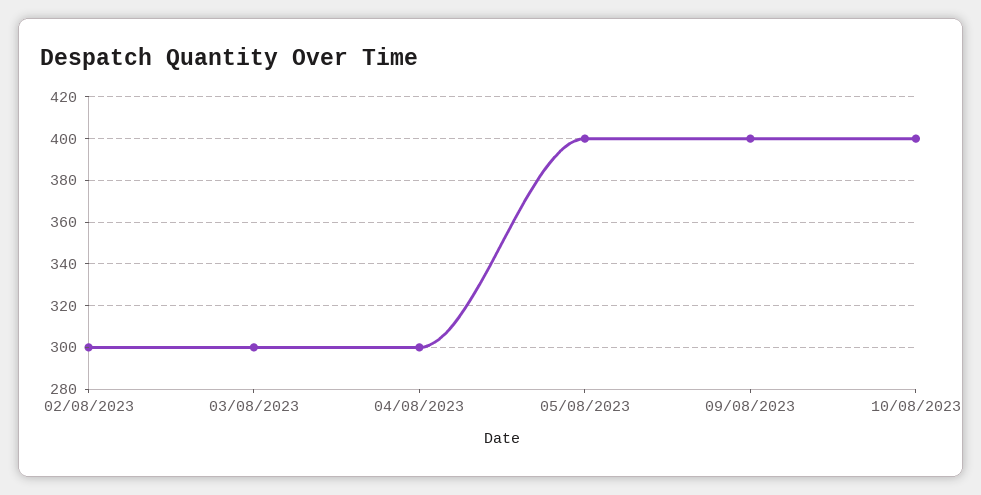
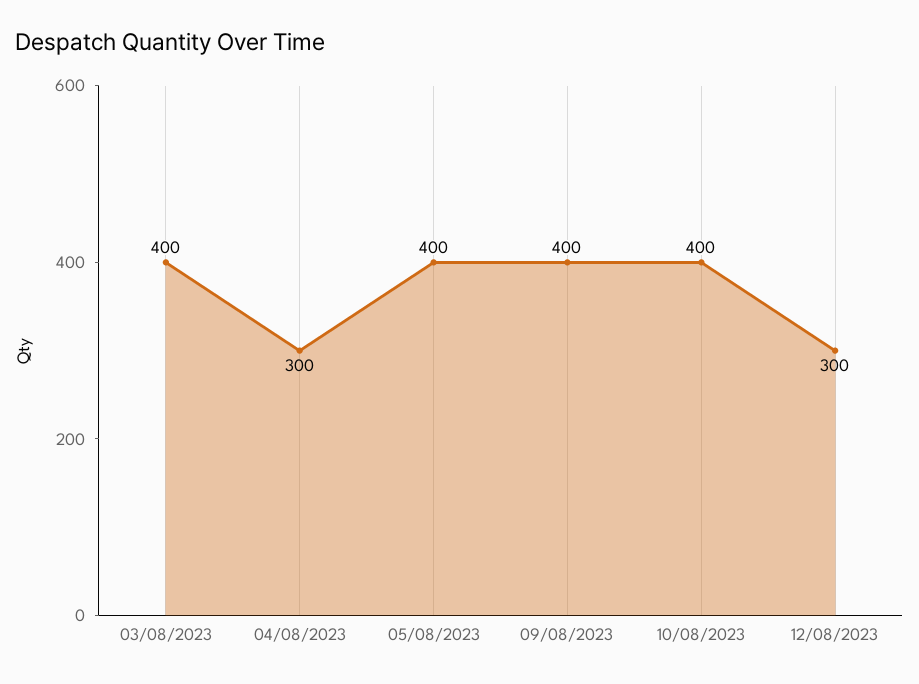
02/08/2023: 300 -> none
03/08/2023: 300 -> 400
12/08/2023: none -> 300

